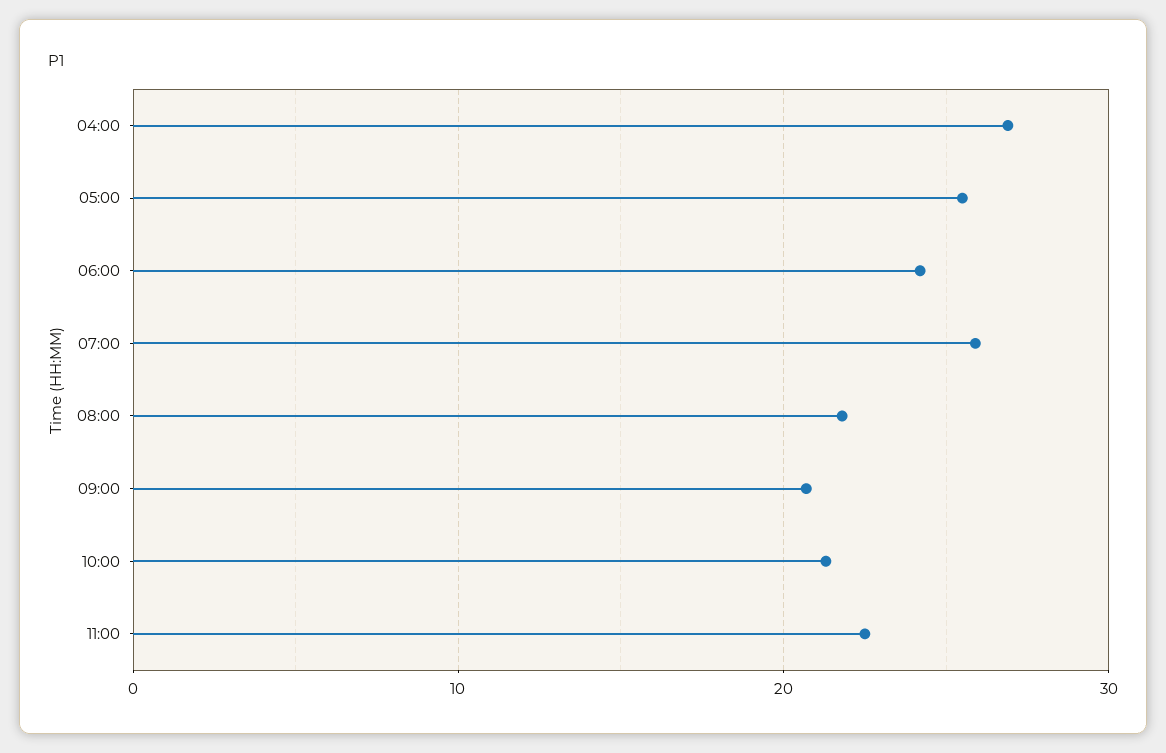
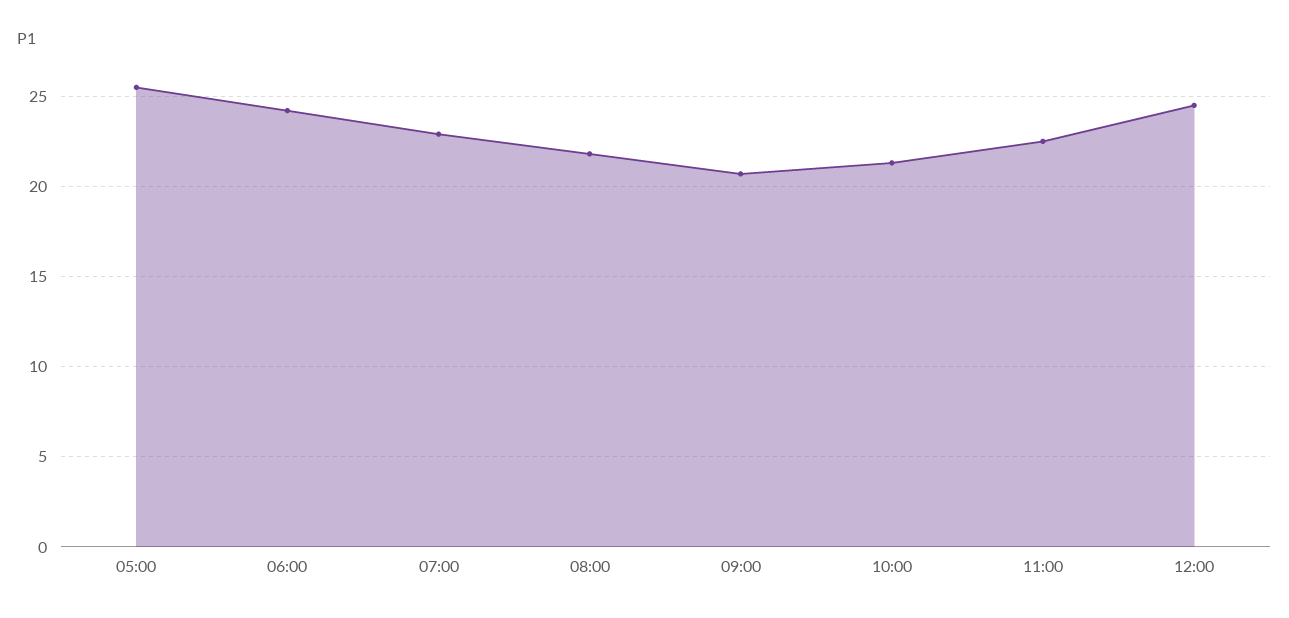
04:00: 27 -> none
07:00: 26 -> 23
12:00: none -> 24.5

